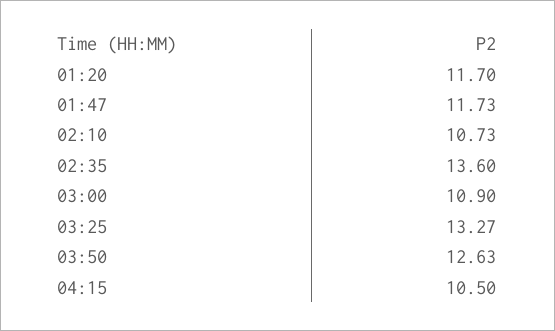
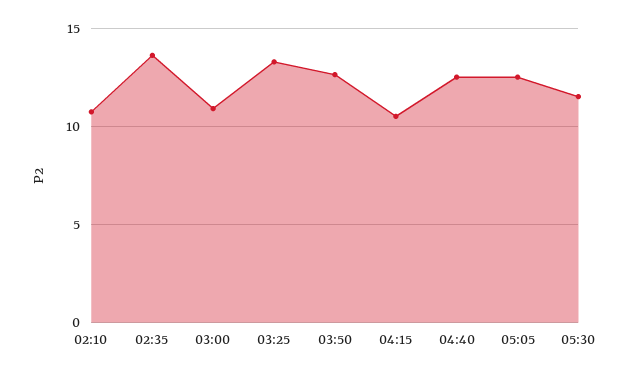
01:20: 11.7 -> none
01:47: 11.73 -> none
04:40: none -> 12.5
05:05: none -> 12.5
05:30: none -> 11.5

